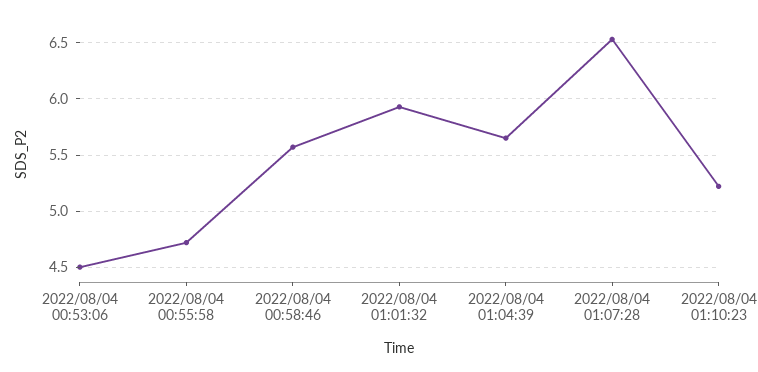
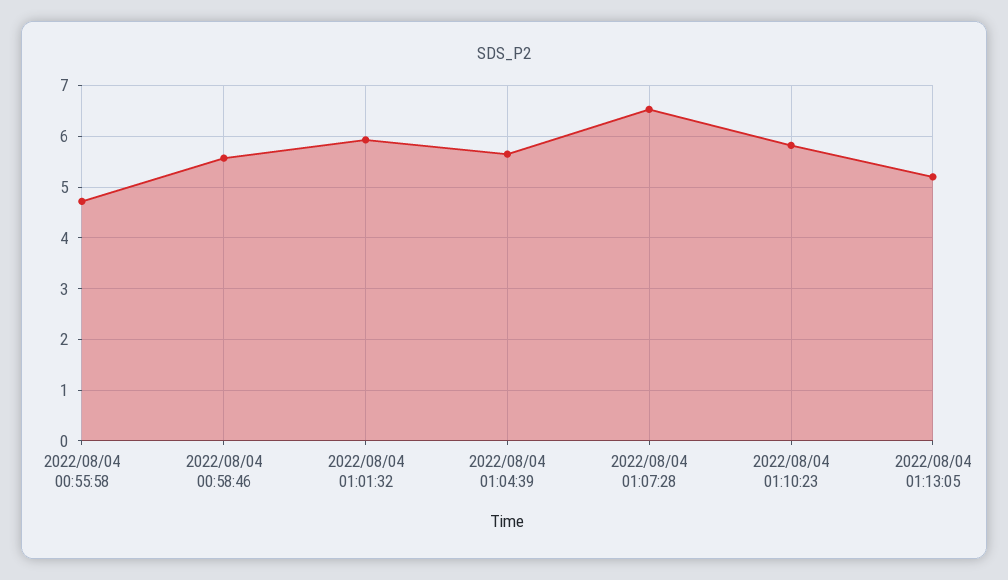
2022/08/04 00:53:06: 4.5 -> none
2022/08/04 01:10:23: 5.2 -> 5.8
2022/08/04 01:13:05: none -> 5.2

